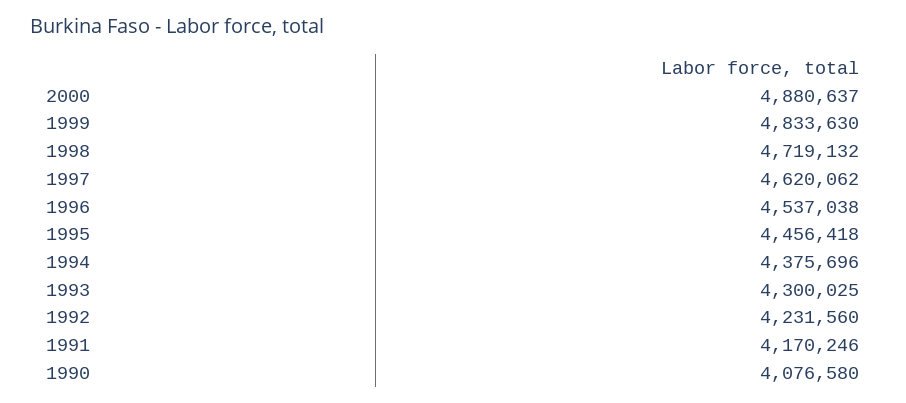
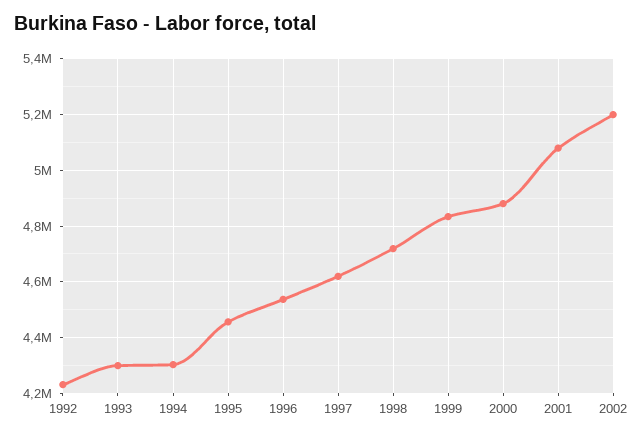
1994: 4375696 -> 4300000
1991: 4170246 -> none
1990: 4076580 -> none
2001: none -> 5075000
2002: none -> 5200000

